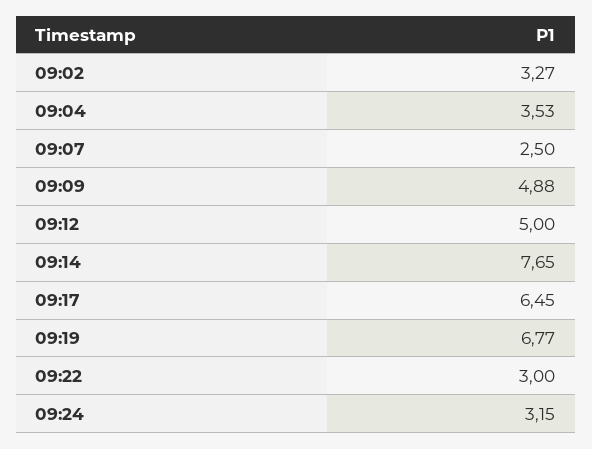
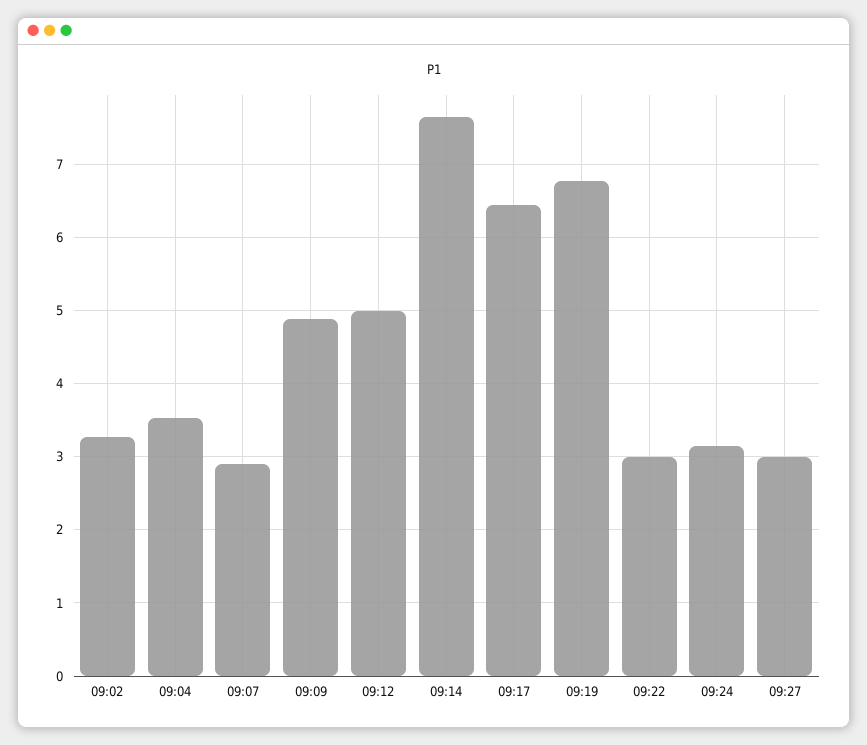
09:07: 2.5 -> 2.9
09:27: none -> 3

